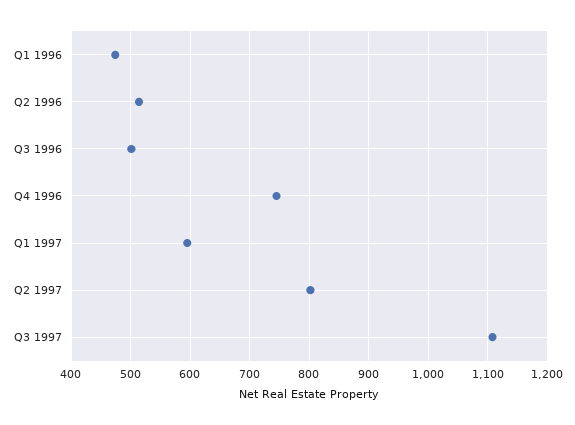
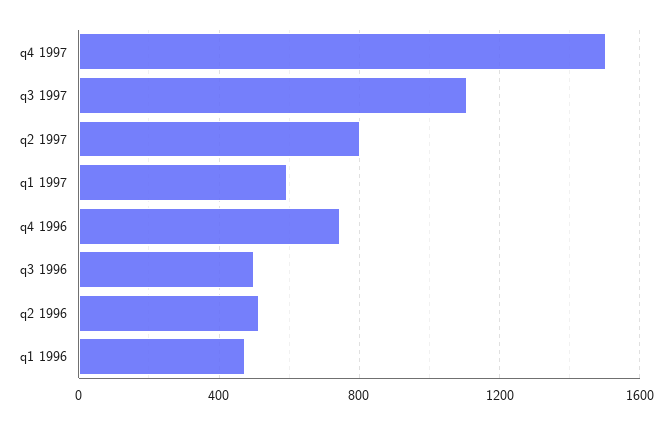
q4 1997: none -> 1500

